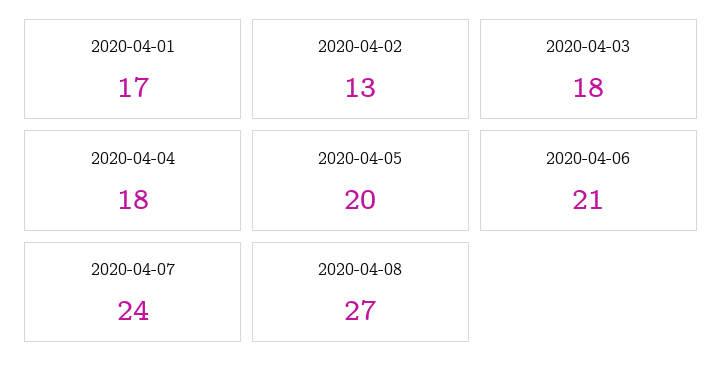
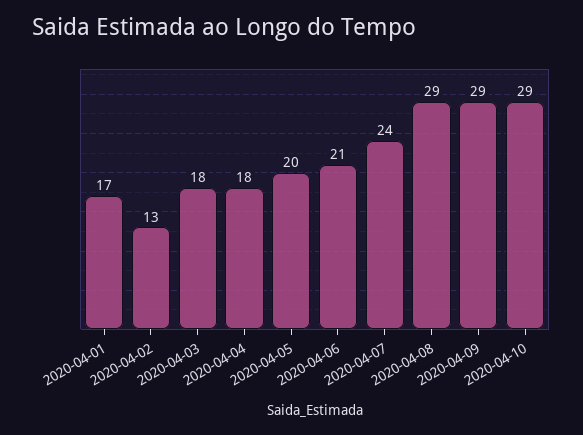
2020-04-08: 27 -> 29
2020-04-09: none -> 29
2020-04-10: none -> 29

